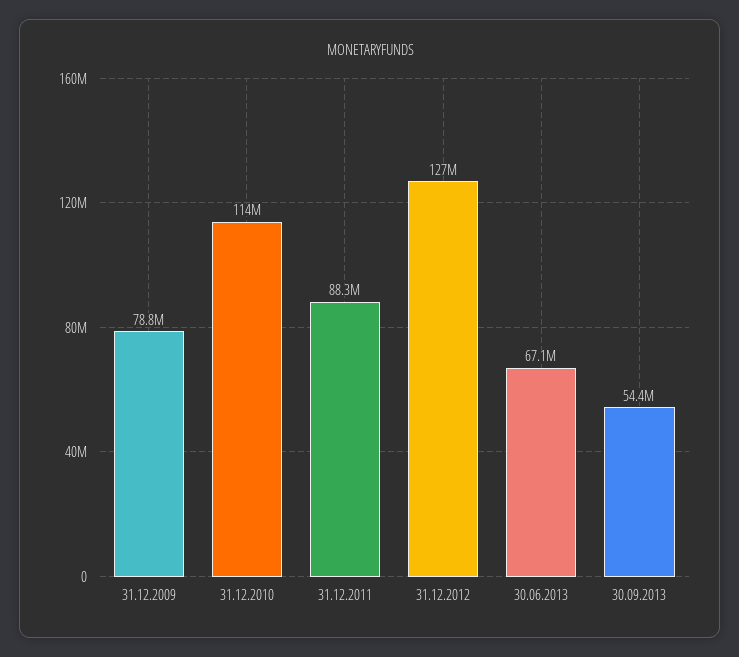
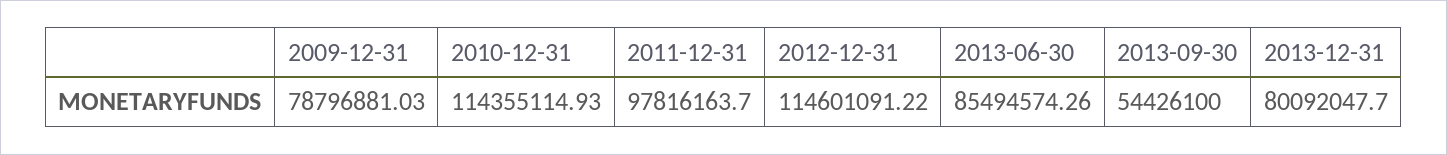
31.12.2011: 88300000 -> 97816163.7
31.12.2012: 127000000 -> 114601091.22
30.06.2013: 67100000 -> 85494574.26
2013-12-31: none -> 80092047.7

